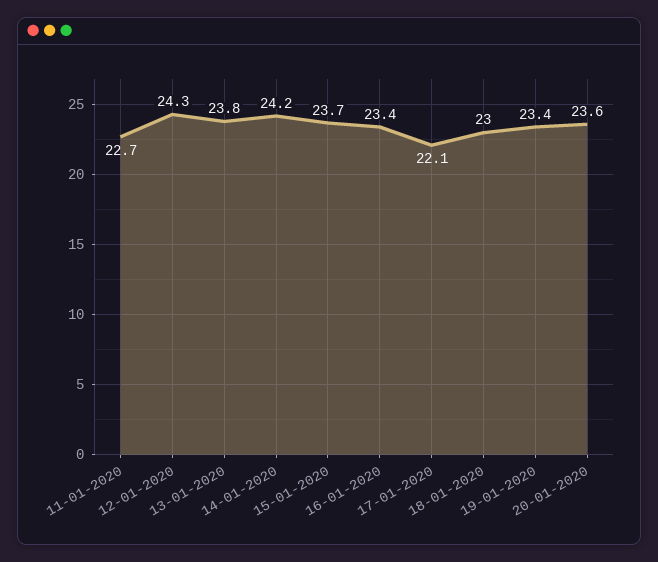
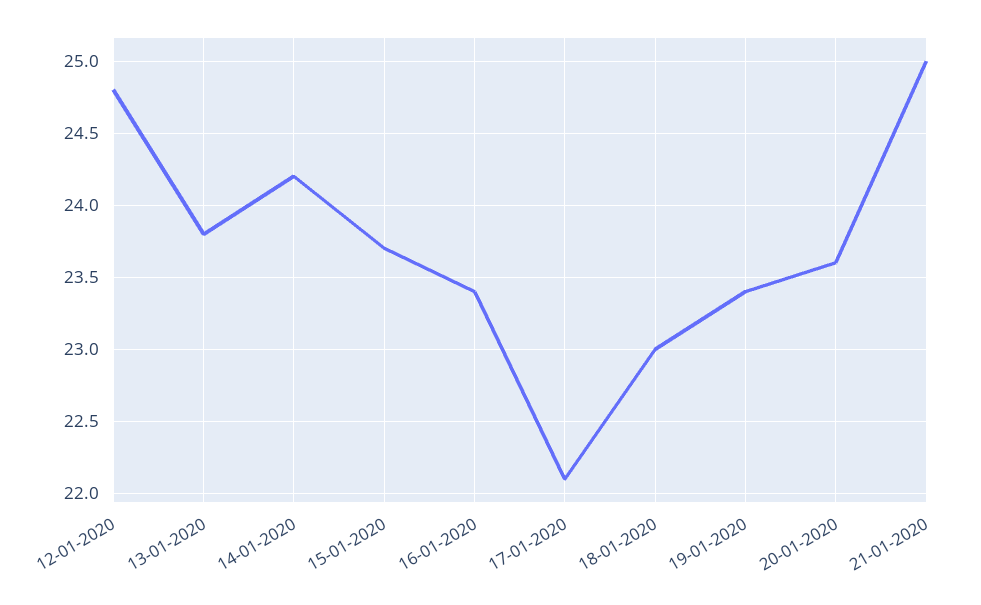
11-01-2020: 22.7 -> none
12-01-2020: 24.3 -> 24.8
21-01-2020: none -> 25

